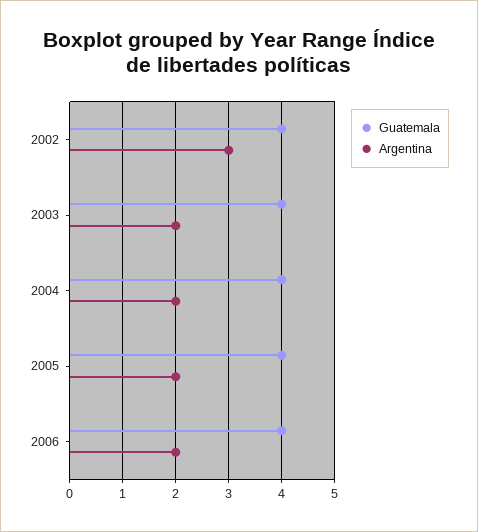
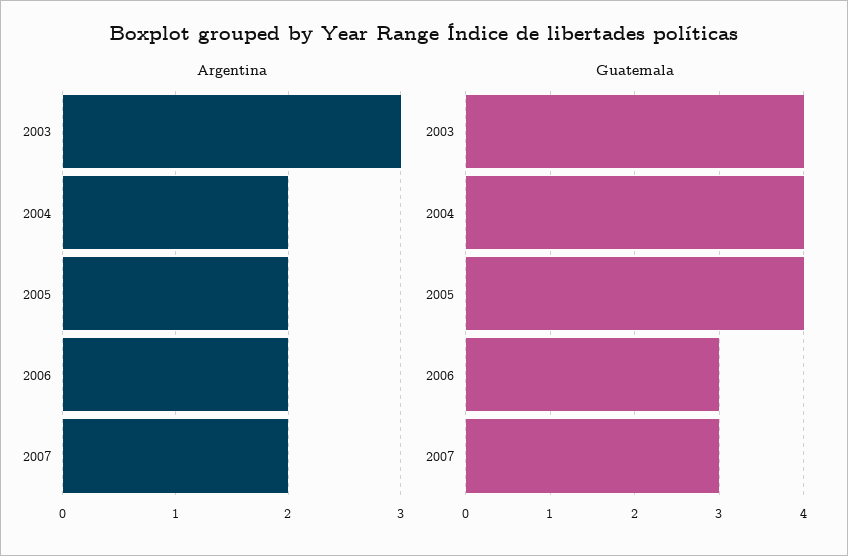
Guatemala, 2002: 4 -> none
Argentina, 2002: 3 -> none
Argentina, 2003: 2 -> 3
Guatemala, 2006: 4 -> 3
Argentina, 2007: none -> 2
Guatemala, 2007: none -> 3

